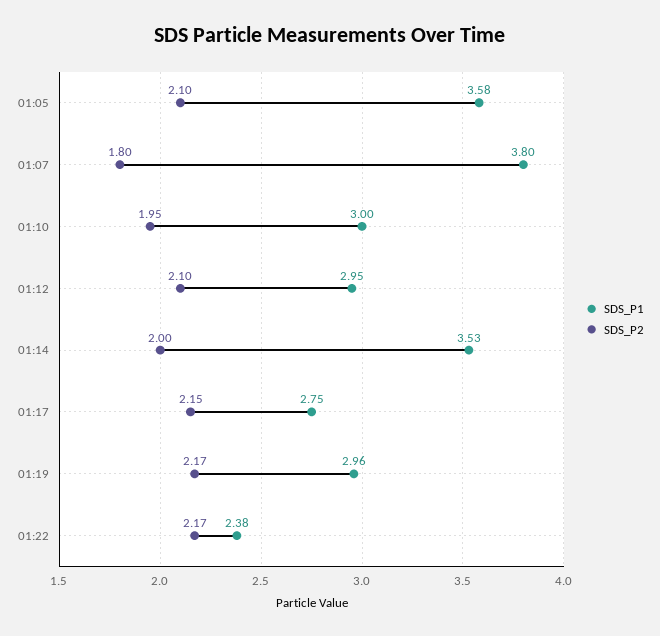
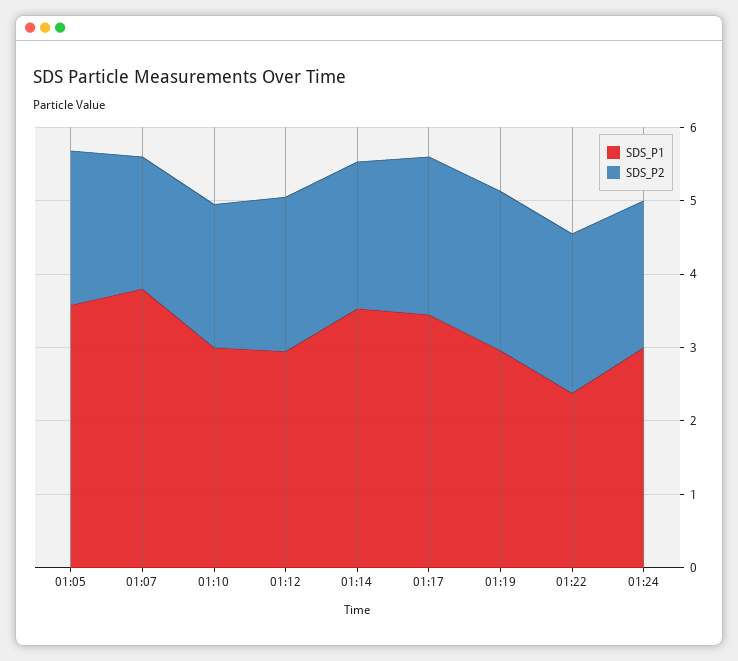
SDS_P1, 01:17: 2.75 -> 3.4
SDS_P1, 01:24: none -> 3
SDS_P2, 01:24: none -> 2

